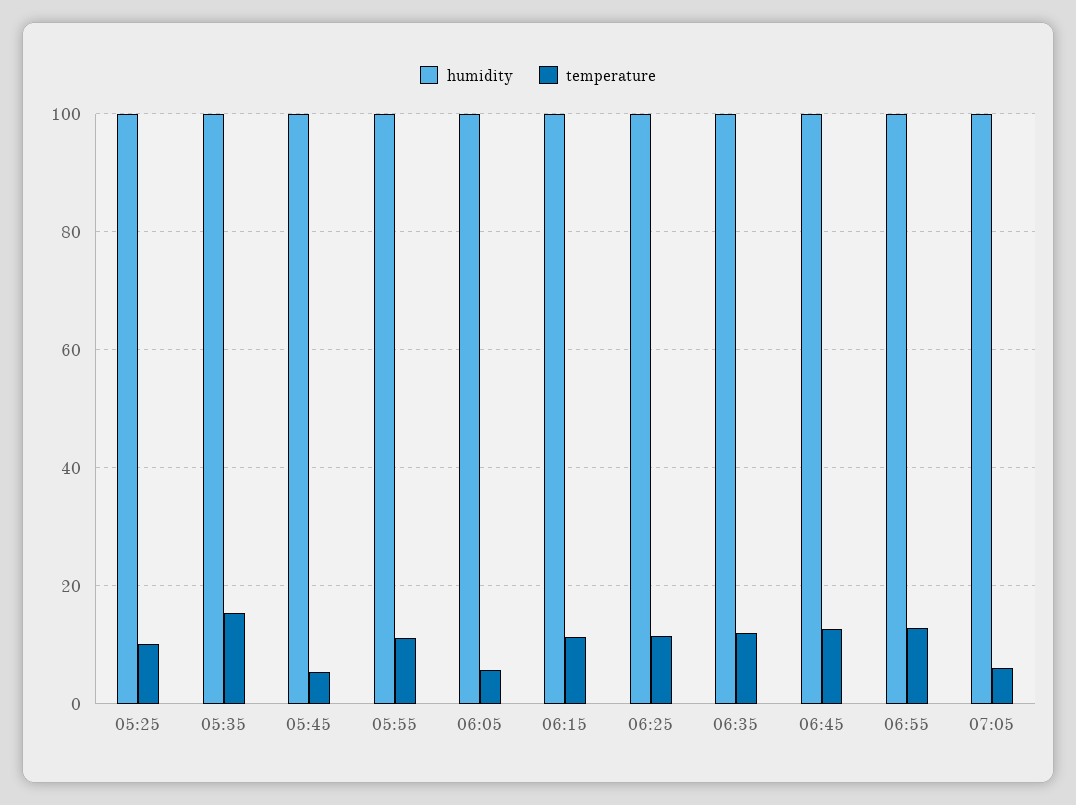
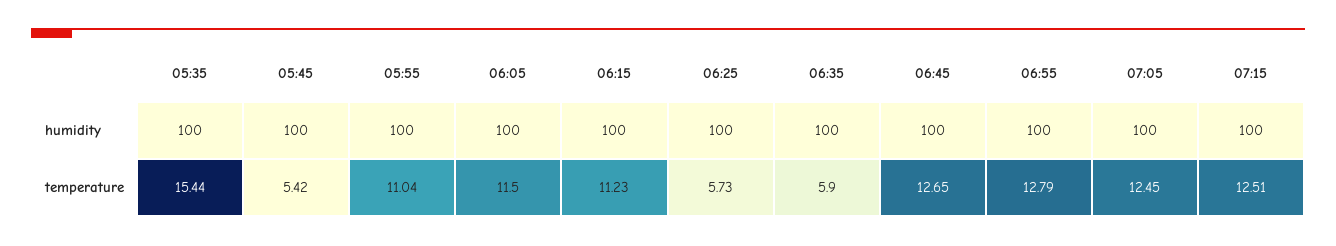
humidity, 05:25: 100 -> none
temperature, 05:25: 10 -> none
temperature, 06:05: 6 -> 11.5
temperature, 06:25: 12 -> 5.73
temperature, 06:35: 12 -> 5.9
temperature, 07:05: 6 -> 12.45
humidity, 07:15: none -> 100
temperature, 07:15: none -> 12.51

